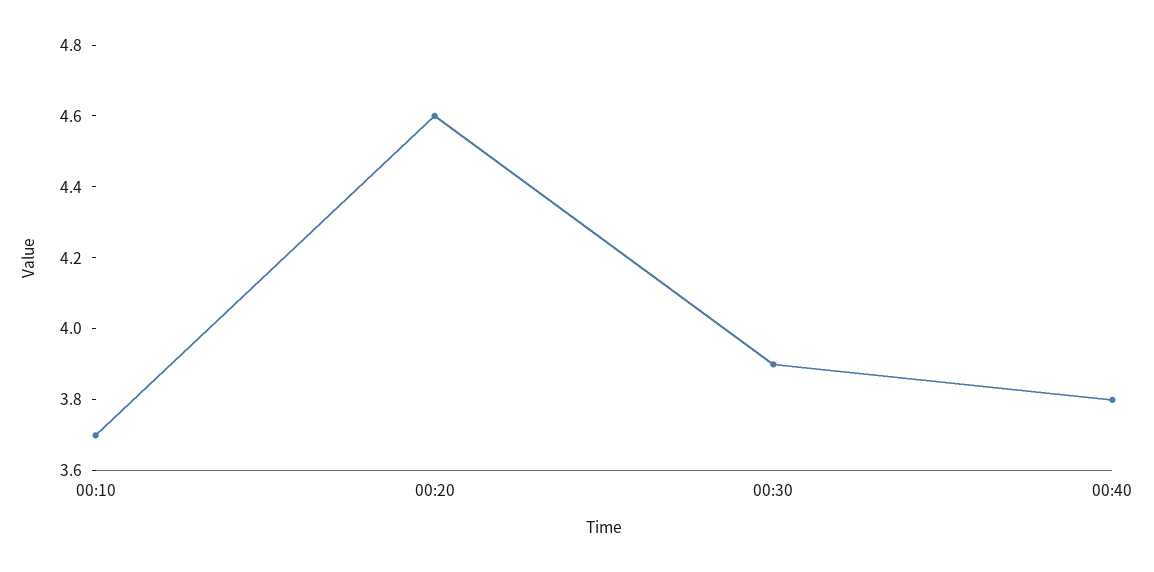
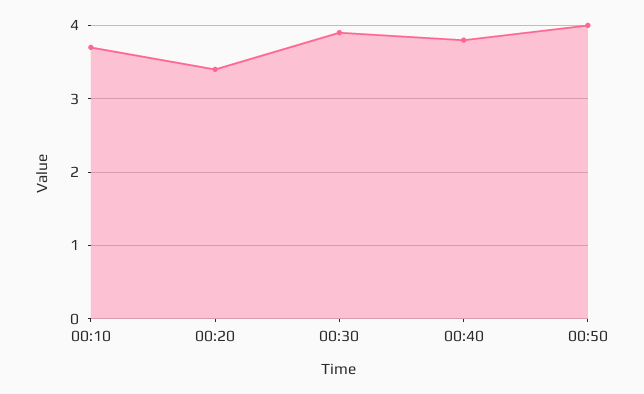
00:20: 4.6 -> 3.4
00:50: none -> 4

